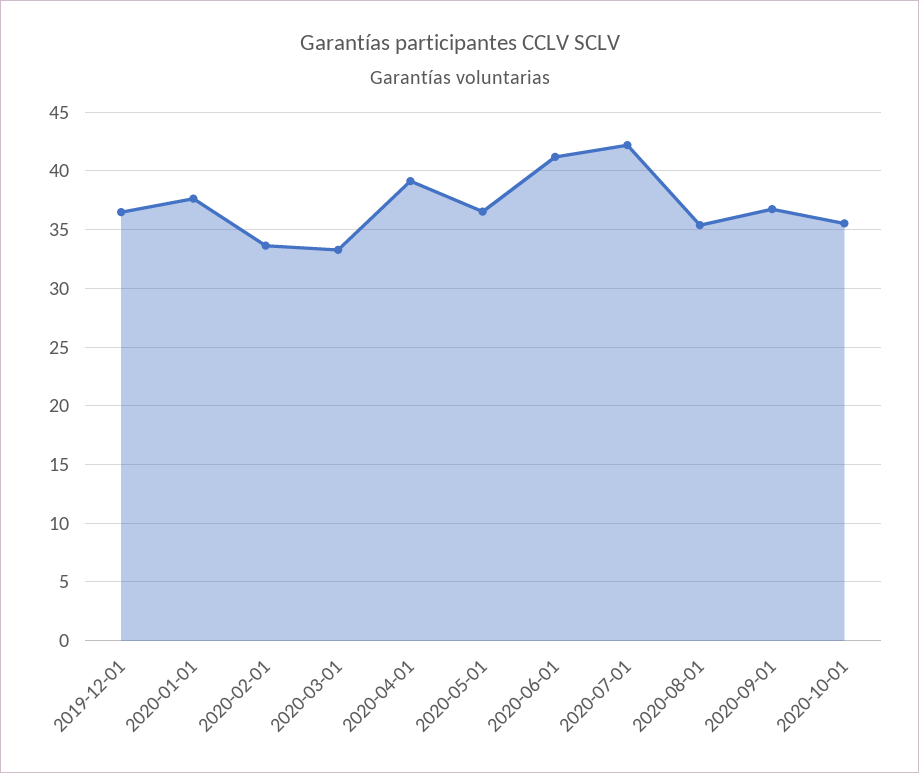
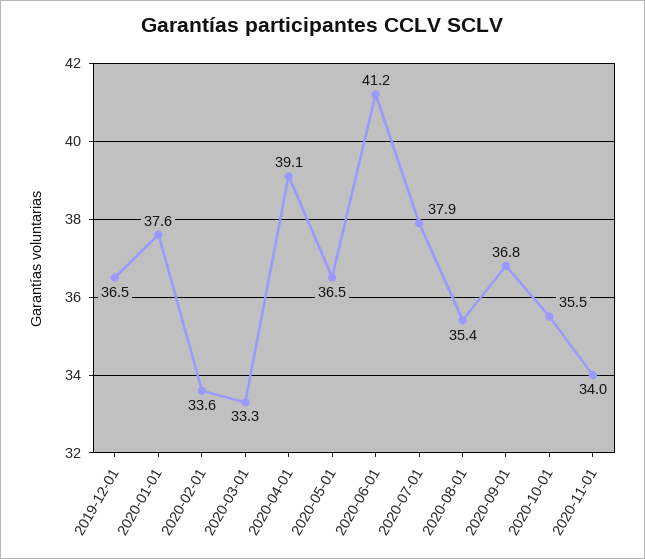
2020-07-01: 42 -> 37.9
2020-11-01: none -> 34

